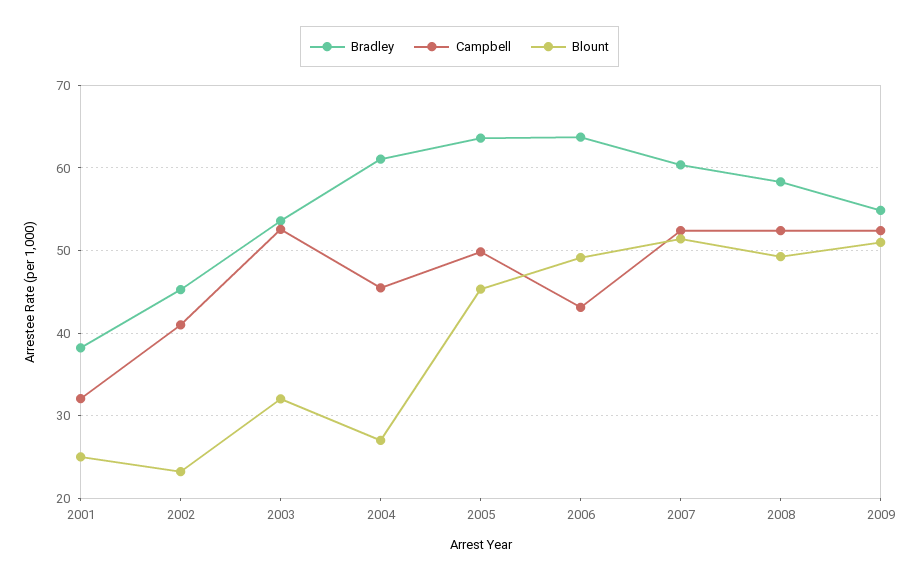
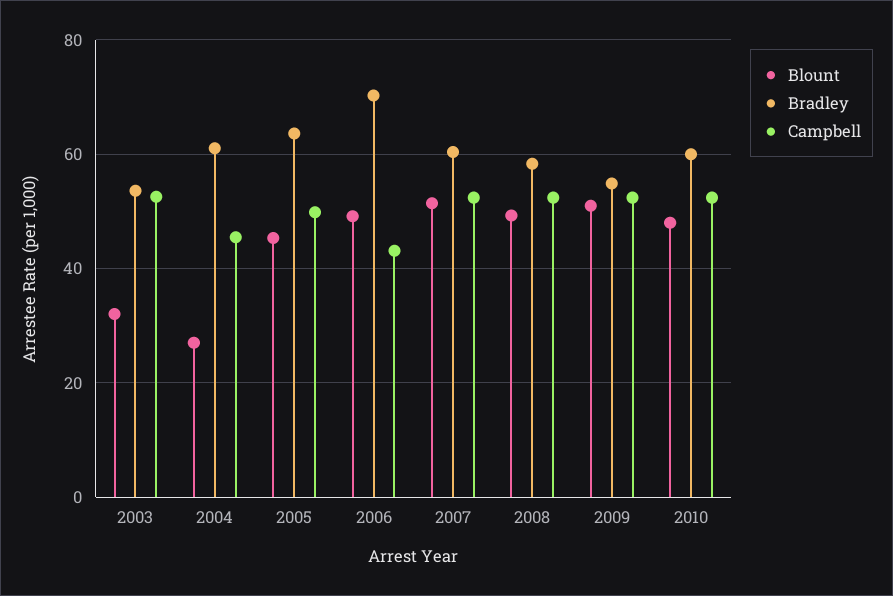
Bradley, 2001: 38 -> none
Campbell, 2001: 32 -> none
Blount, 2001: 25 -> none
Bradley, 2002: 45 -> none
Campbell, 2002: 41 -> none
Blount, 2002: 23 -> none
Bradley, 2006: 64 -> 70
Blount, 2010: none -> 48
Bradley, 2010: none -> 60
Campbell, 2010: none -> 52

